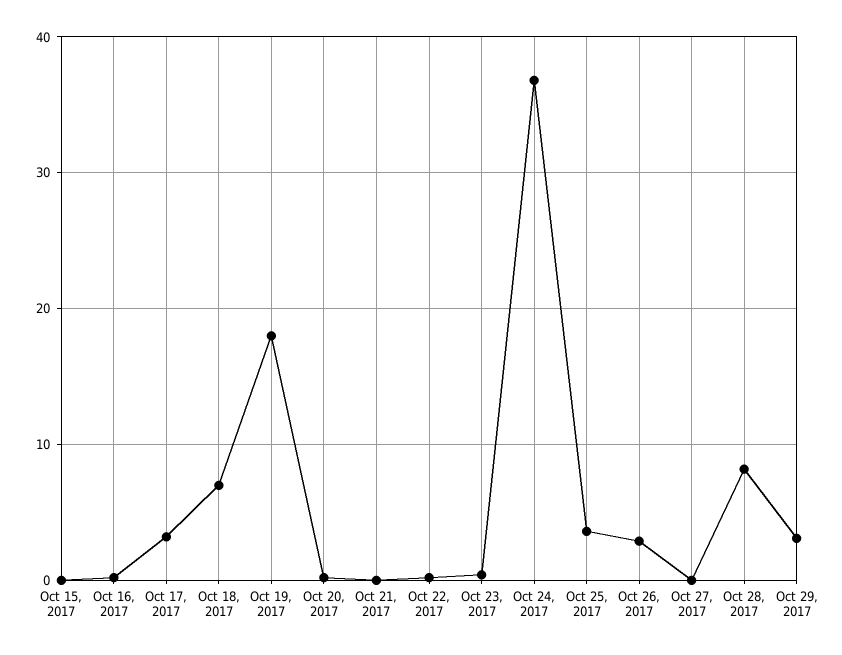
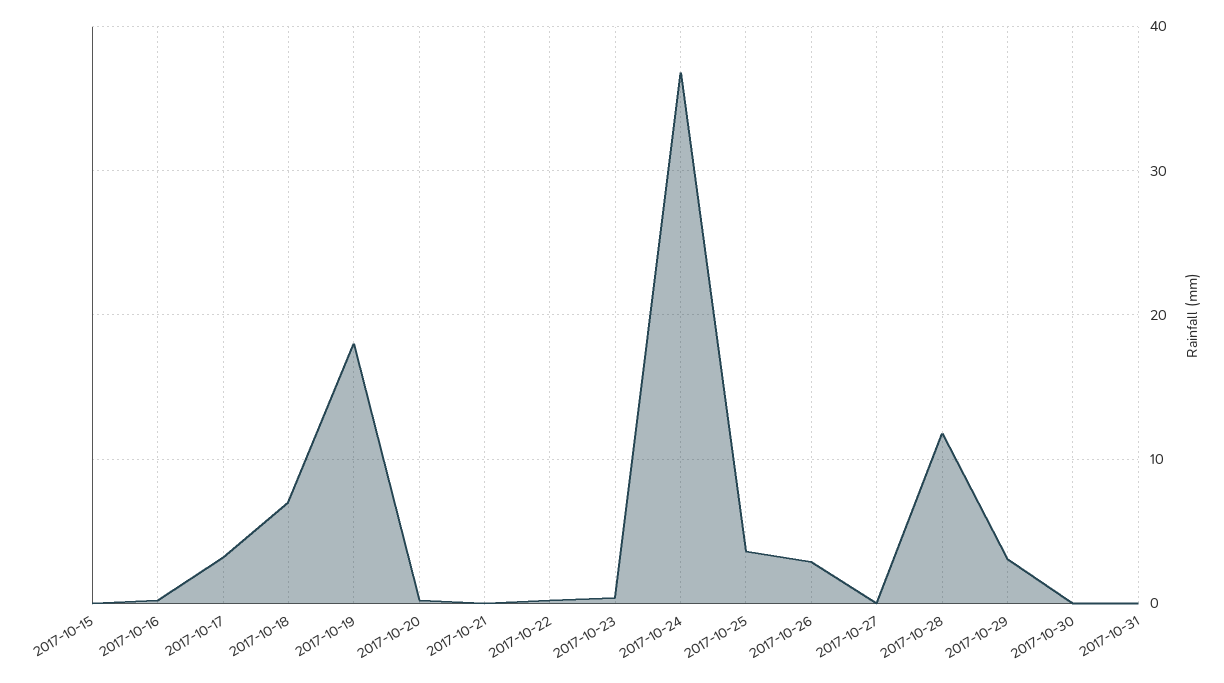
Oct 28, 2017: 8 -> 12
2017-10-30: none -> 0
2017-10-31: none -> 0

